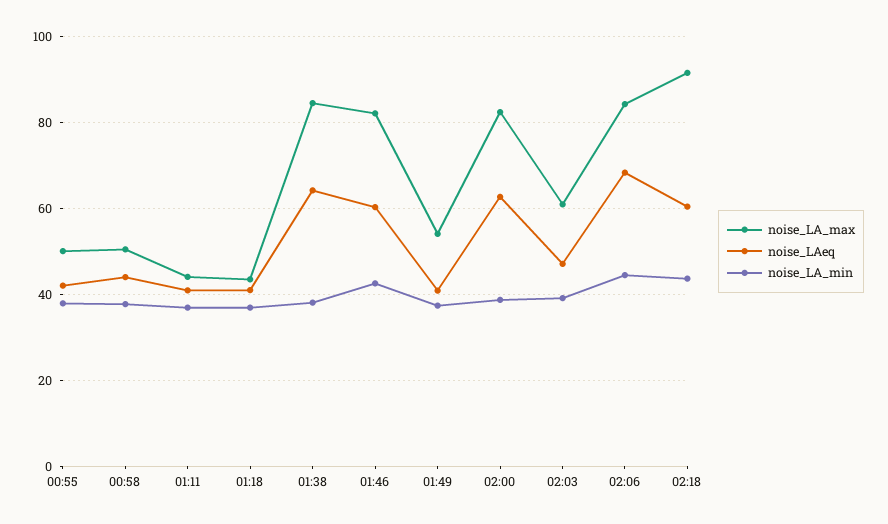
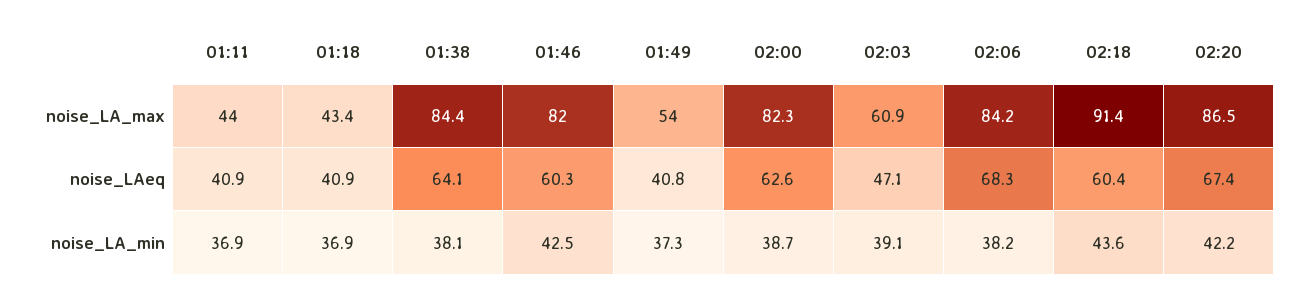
noise_LA_max, 00:55: 50 -> none
noise_LAeq, 00:55: 42 -> none
noise_LA_min, 00:55: 38 -> none
noise_LA_max, 00:58: 50 -> none
noise_LAeq, 00:58: 44 -> none
noise_LA_min, 00:58: 38 -> none
noise_LA_min, 02:06: 44 -> 38.2
noise_LA_max, 02:20: none -> 86.5
noise_LAeq, 02:20: none -> 67.4
noise_LA_min, 02:20: none -> 42.2

